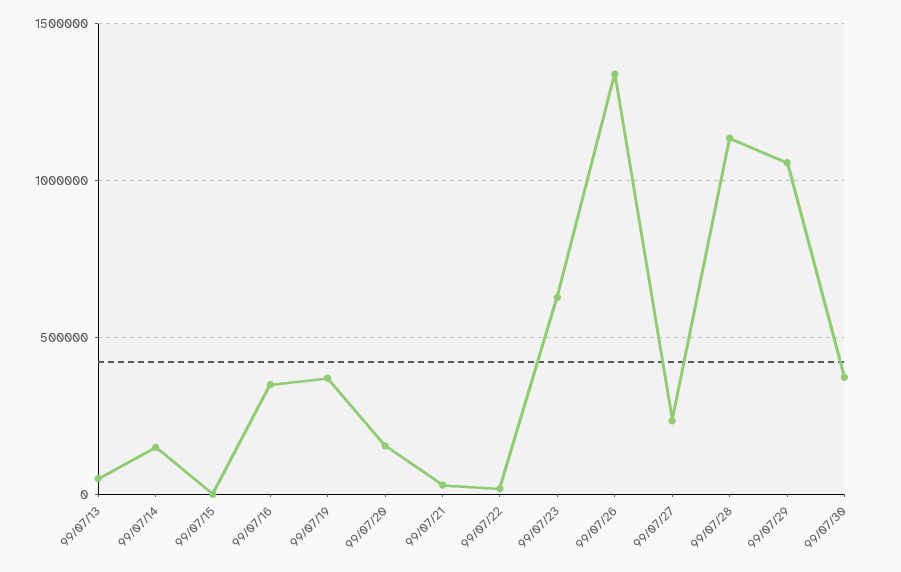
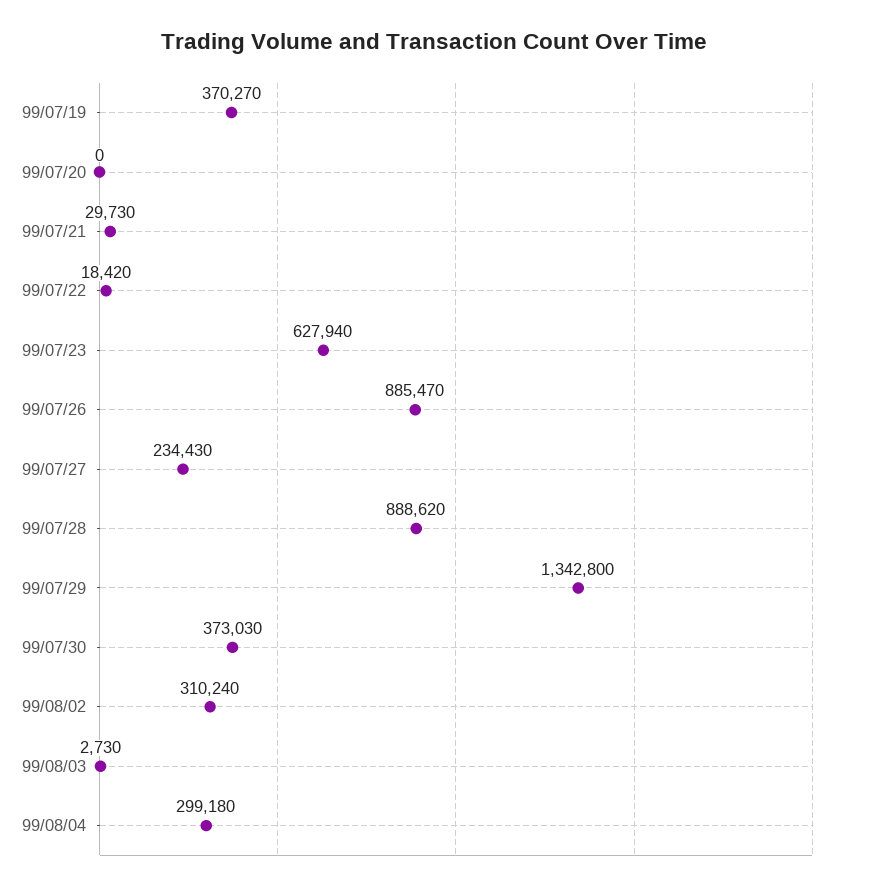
99/07/13: 50000 -> none
99/07/14: 150000 -> none
99/07/15: 0 -> none
99/07/16: 350000 -> none
99/07/20: 150000 -> 0
99/07/26: 1350000 -> 885470
99/07/28: 1150000 -> 888620
99/07/29: 1050000 -> 1342800
99/08/02: none -> 310240
99/08/03: none -> 2730
99/08/04: none -> 299180

